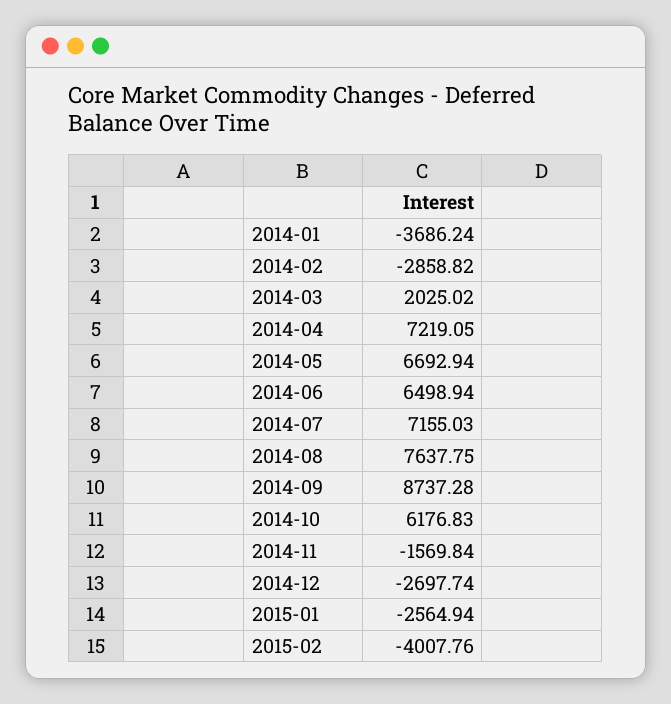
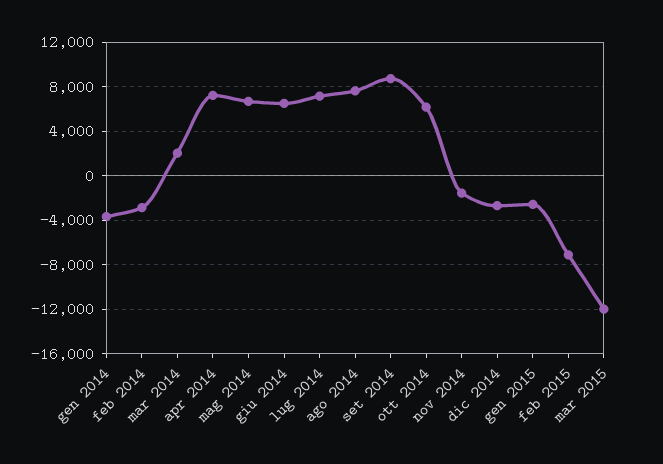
2015-02: -4007.76 -> -7000
mar 2015: none -> -12000

